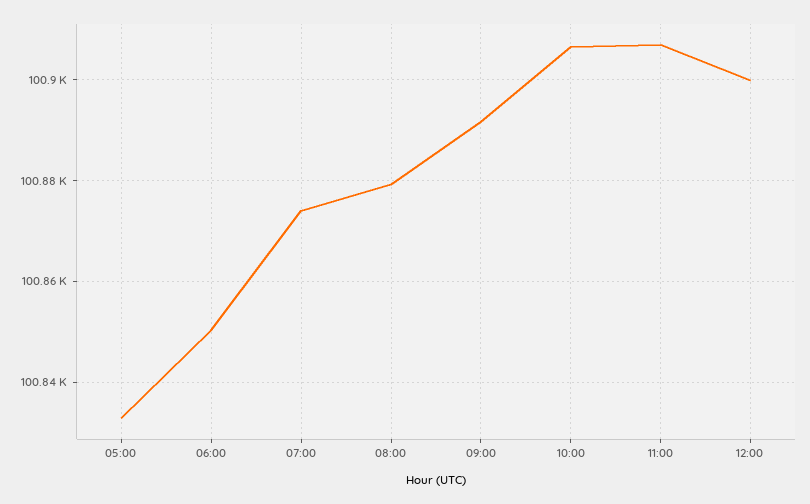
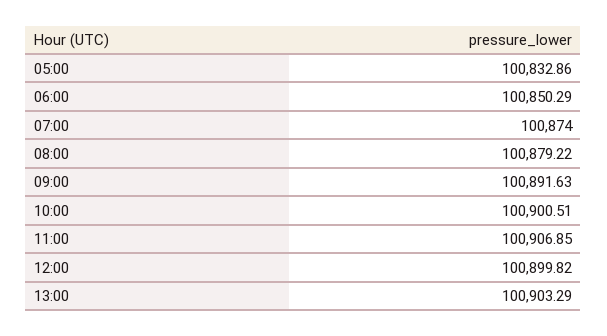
10:00: 100906 -> 100900.51
13:00: none -> 100903.29

